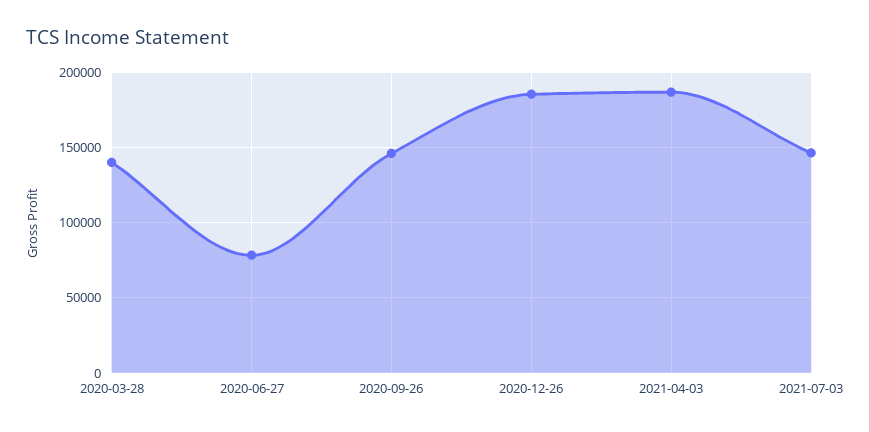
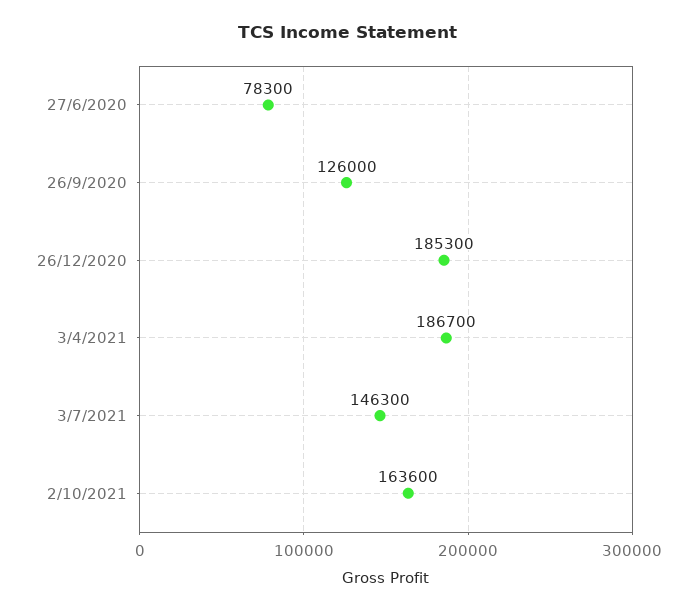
2020-03-28: 140000 -> none
2020-09-26: 145000 -> 126000
2/10/2021: none -> 163600

